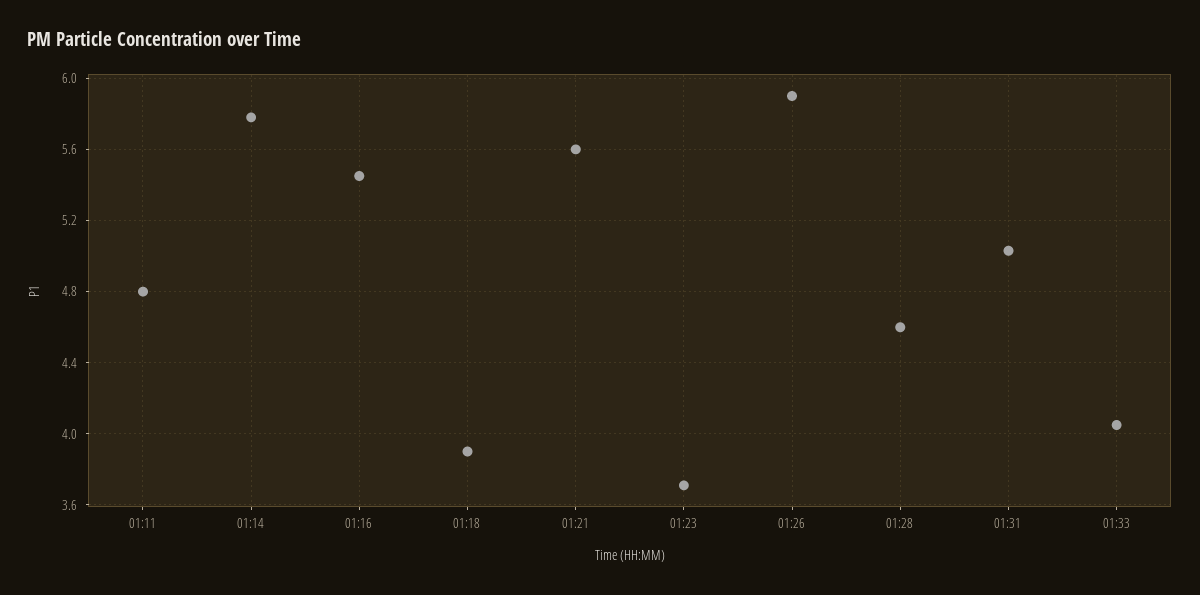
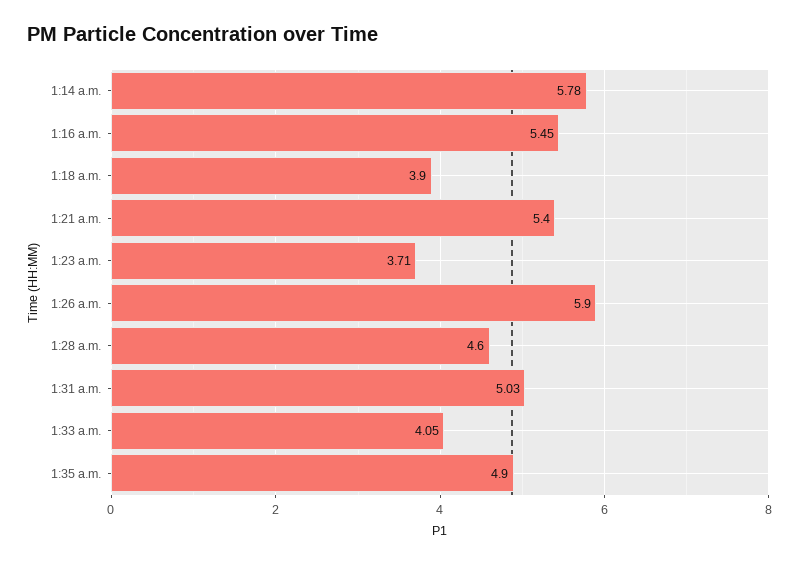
01:11: 4.8 -> none
01:21: 5.6 -> 5.4
1:35 a.m.: none -> 4.9

